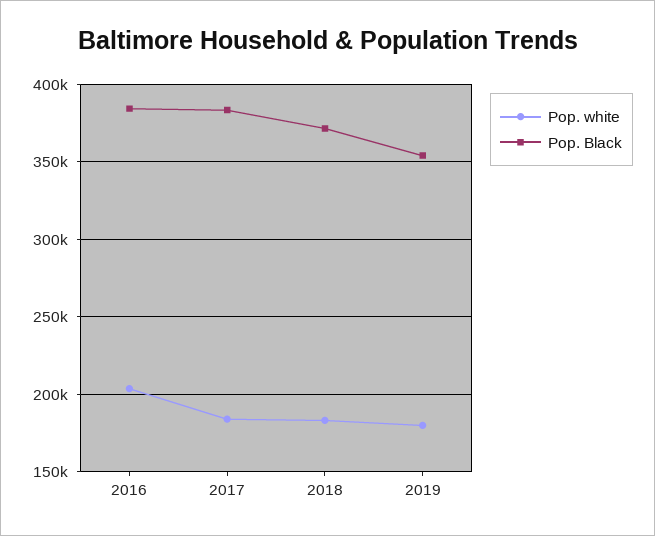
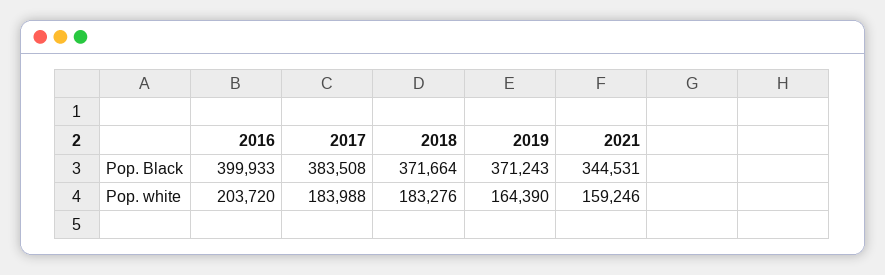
Pop. Black, 2016: 385000 -> 399933
Pop. white, 2019: 180000 -> 164390
Pop. Black, 2019: 355000 -> 371243
Pop. Black, 2021: none -> 344531
Pop. white, 2021: none -> 159246

